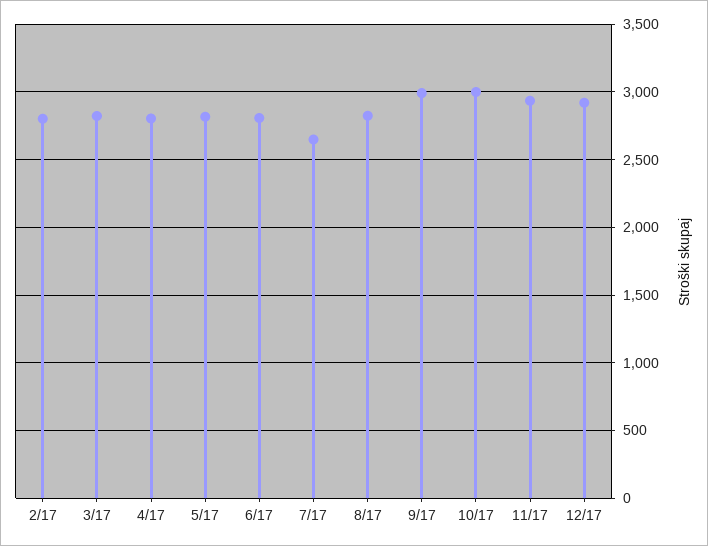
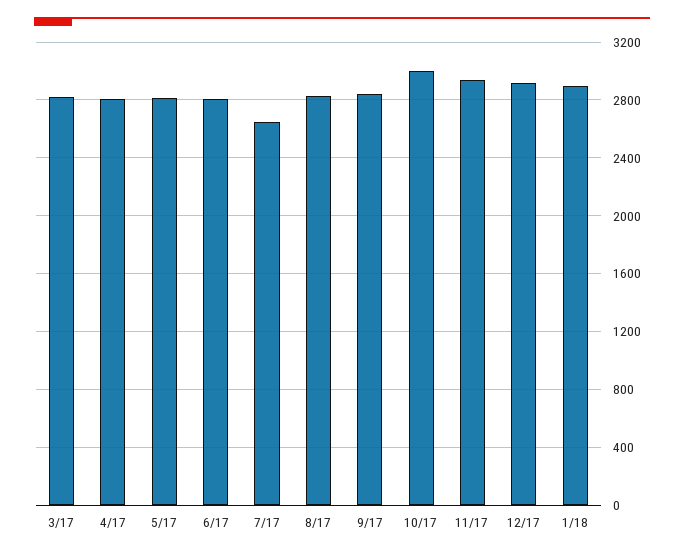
2/17: 2800 -> none
9/17: 3000 -> 2850
1/18: none -> 2900

